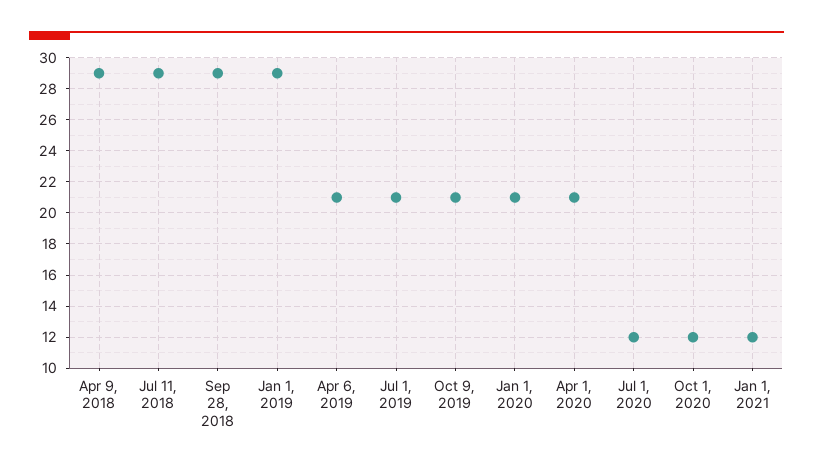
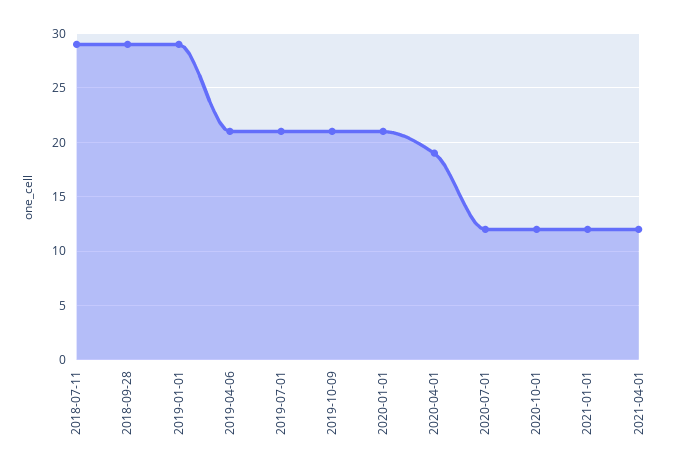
Apr 9, 2018: 29 -> none
Apr 1, 2020: 21 -> 19
2021-04-01: none -> 12

